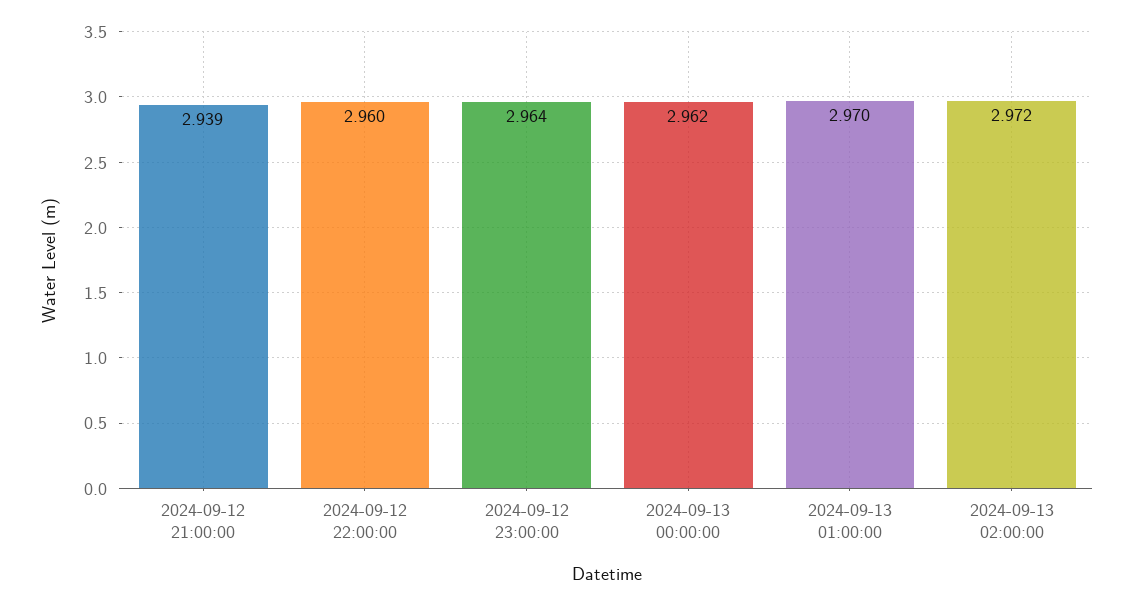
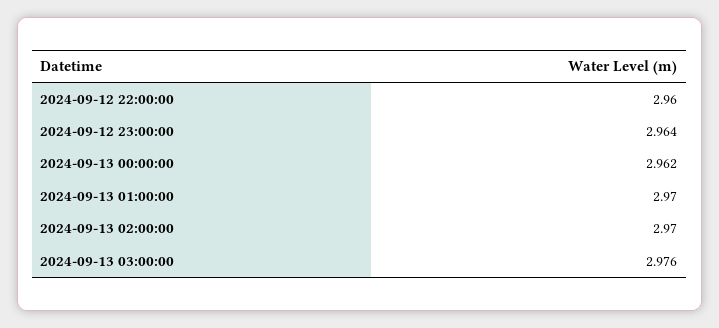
2024-09-12 21:00:00: 2.939 -> none
2024-09-13 02:00:00: 2.972 -> 2.97
2024-09-13 03:00:00: none -> 2.976

